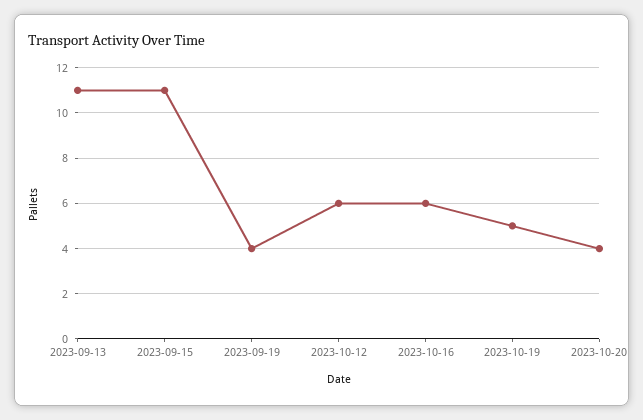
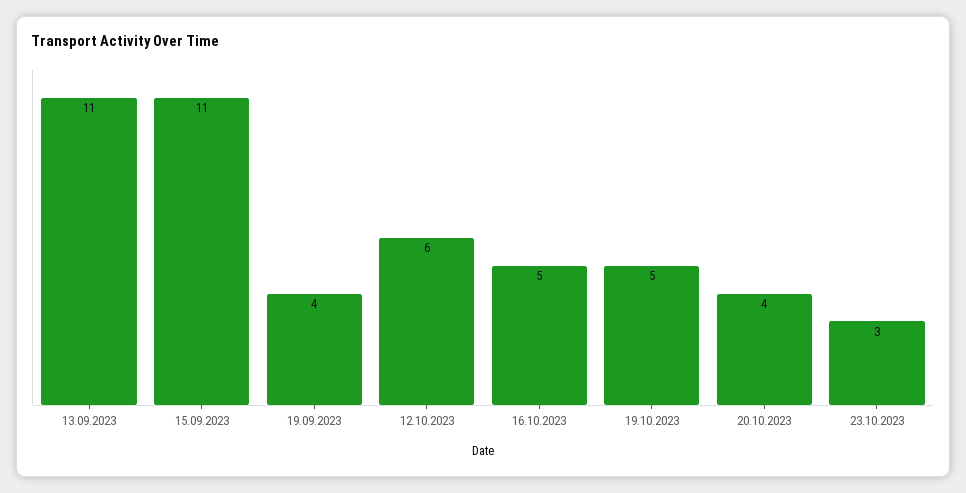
2023-10-16: 6 -> 5
23.10.2023: none -> 3

